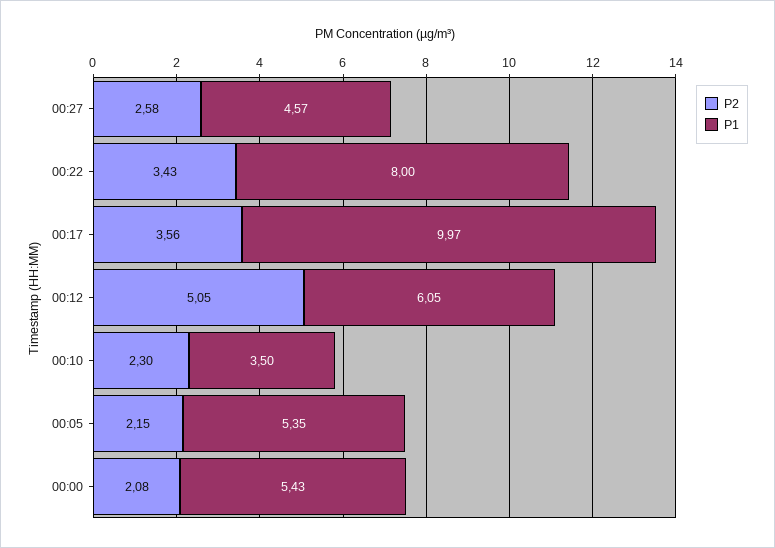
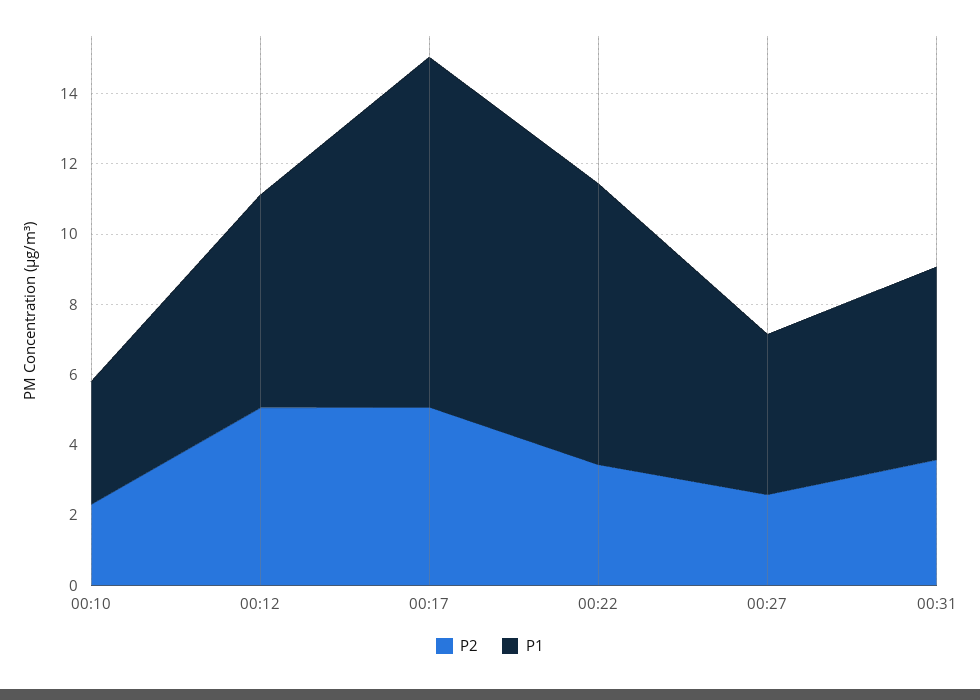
P2, 00:17: 3.56 -> 5
P2, 00:05: 2.15 -> none
P1, 00:05: 5.35 -> none
P2, 00:00: 2.08 -> none
P1, 00:00: 5.43 -> none
P2, 00:31: none -> 3.5
P1, 00:31: none -> 5.5

